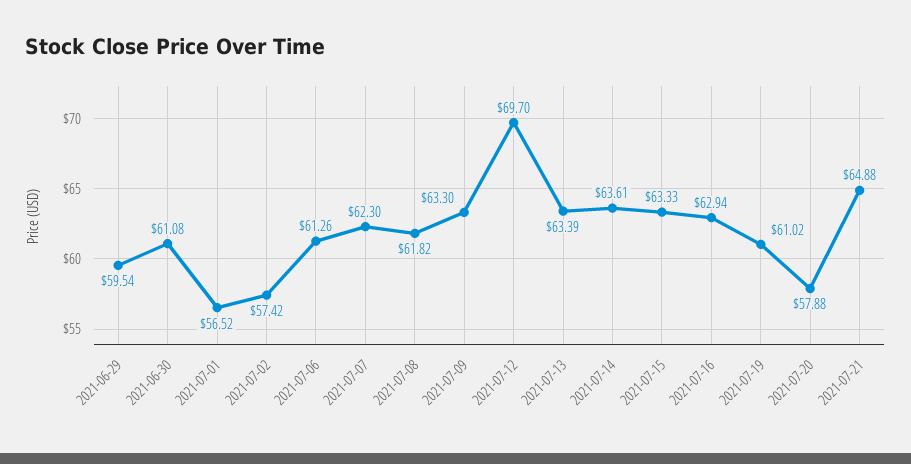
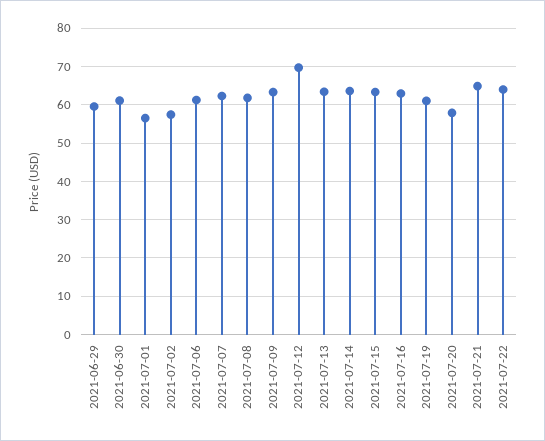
2021-07-22: none -> 64

